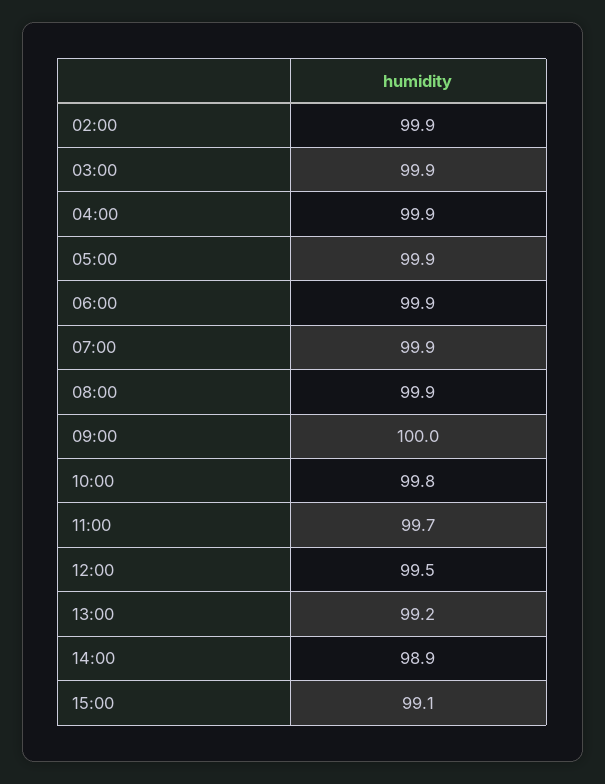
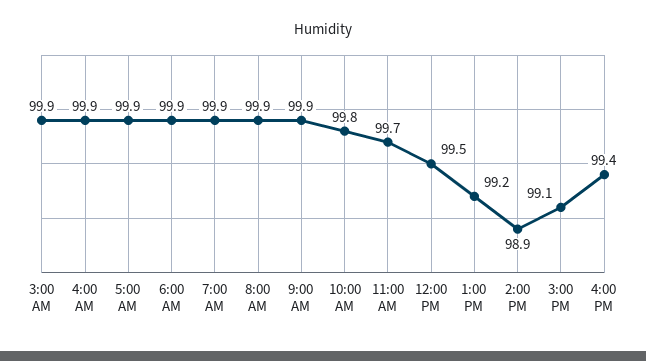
02:00: 99.9 -> none
09:00: 100 -> 99.9
4:00 PM: none -> 99.4

